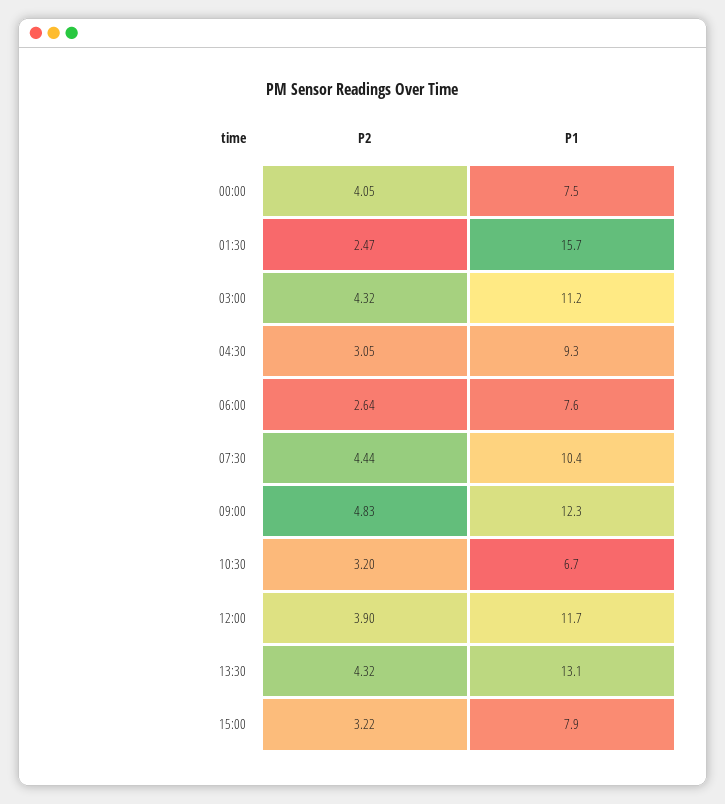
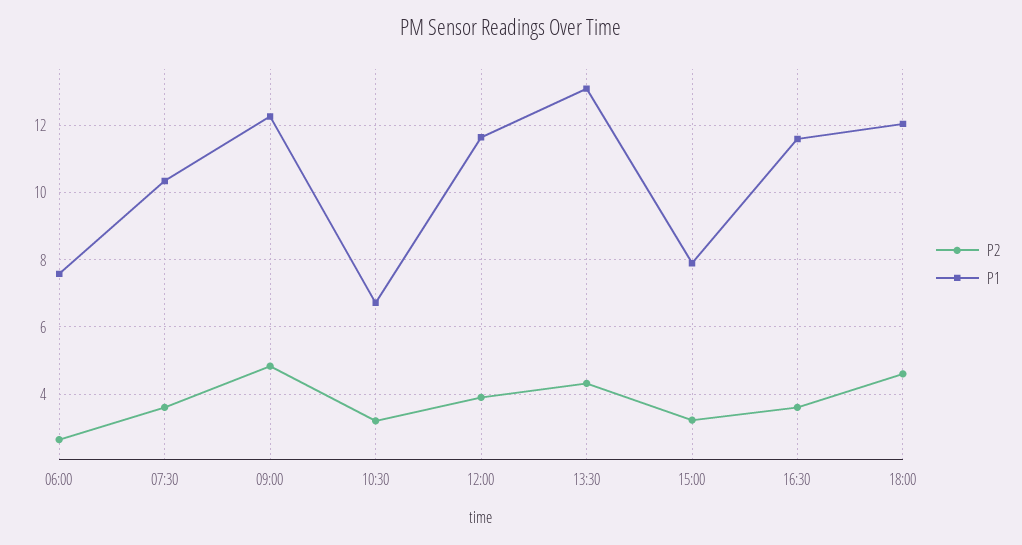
P2, 00:00: 4.05 -> none
P1, 00:00: 7.5 -> none
P2, 01:30: 2.47 -> none
P1, 01:30: 15.7 -> none
P2, 03:00: 4.32 -> none
P1, 03:00: 11.2 -> none
P2, 04:30: 3.05 -> none
P1, 04:30: 9.3 -> none
P2, 07:30: 4.44 -> 3.6
P2, 16:30: none -> 3.6
P1, 16:30: none -> 11.6
P2, 18:00: none -> 4.6
P1, 18:00: none -> 12

